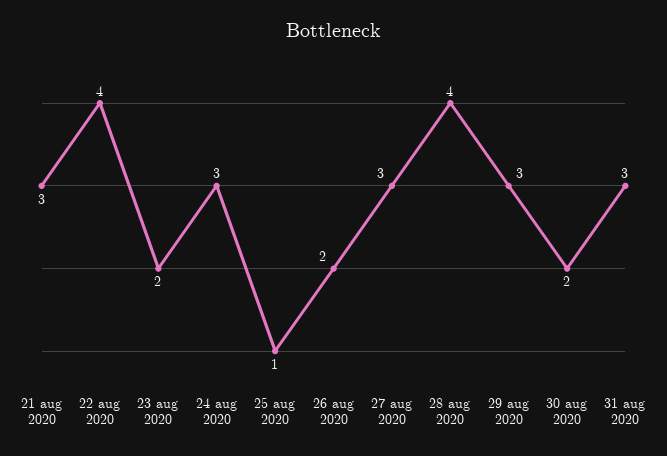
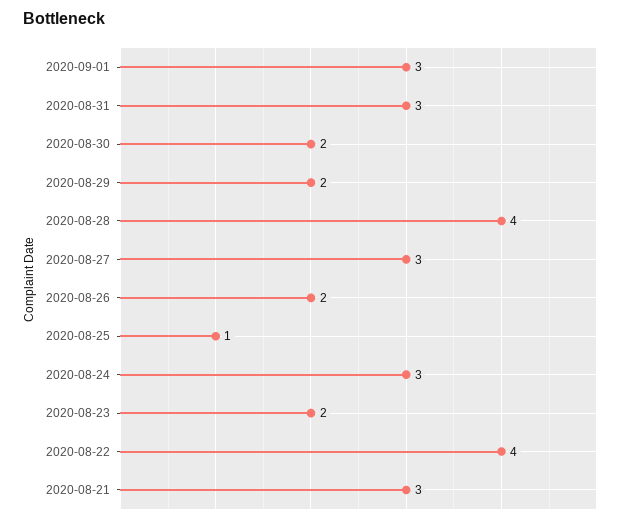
29 aug 2020: 3 -> 2
2020-09-01: none -> 3

